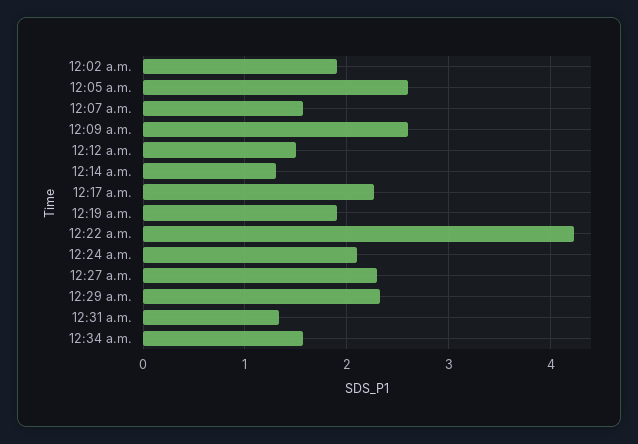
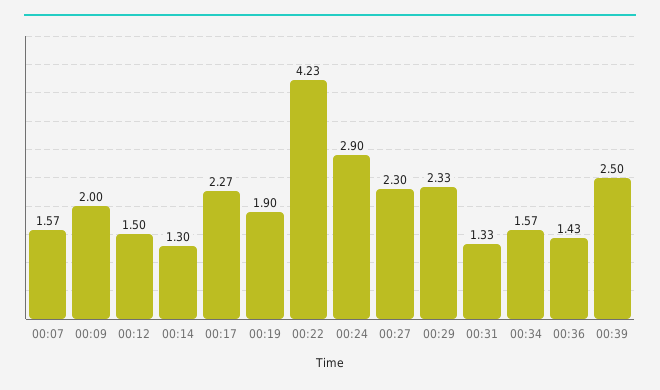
12:02 a.m.: 1.9 -> none
12:05 a.m.: 2.6 -> none
12:09 a.m.: 2.6 -> 2
12:24 a.m.: 2.1 -> 2.9
00:36: none -> 1.43
00:39: none -> 2.5

